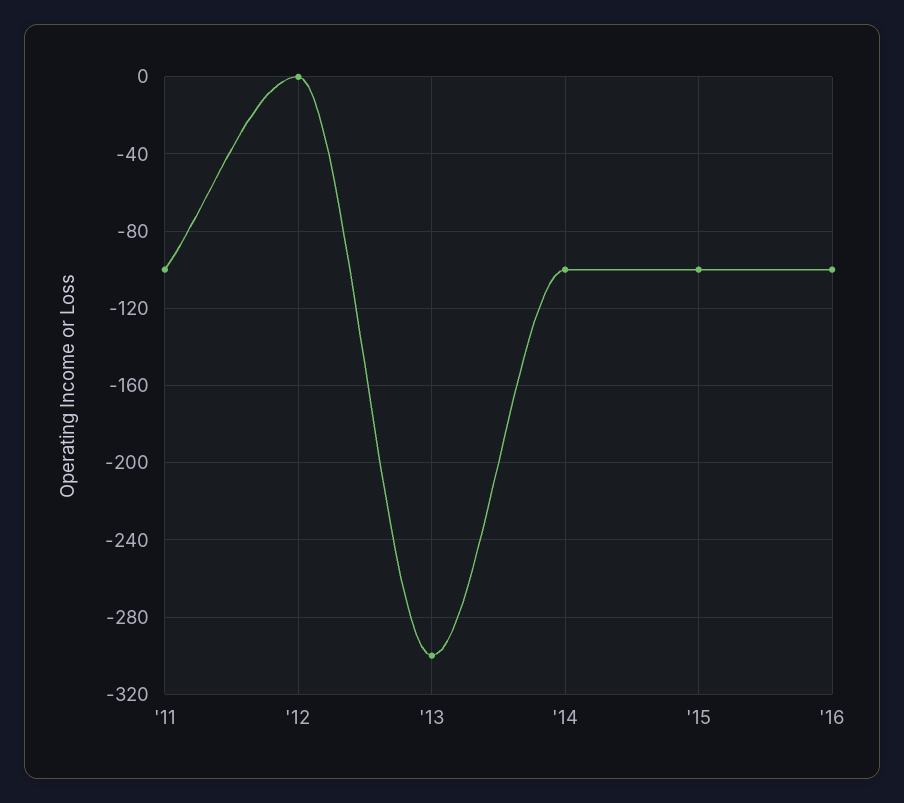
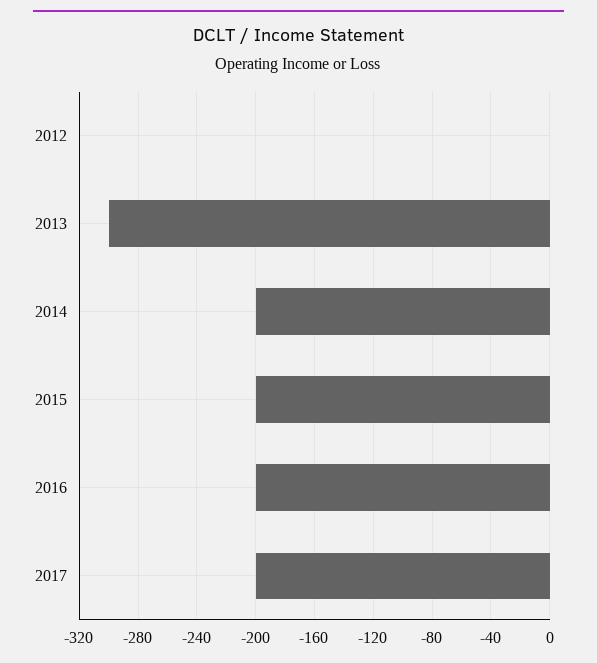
'11: -100 -> none
'14: -100 -> -200
'15: -100 -> -200
'16: -100 -> -200
2017: none -> -200

